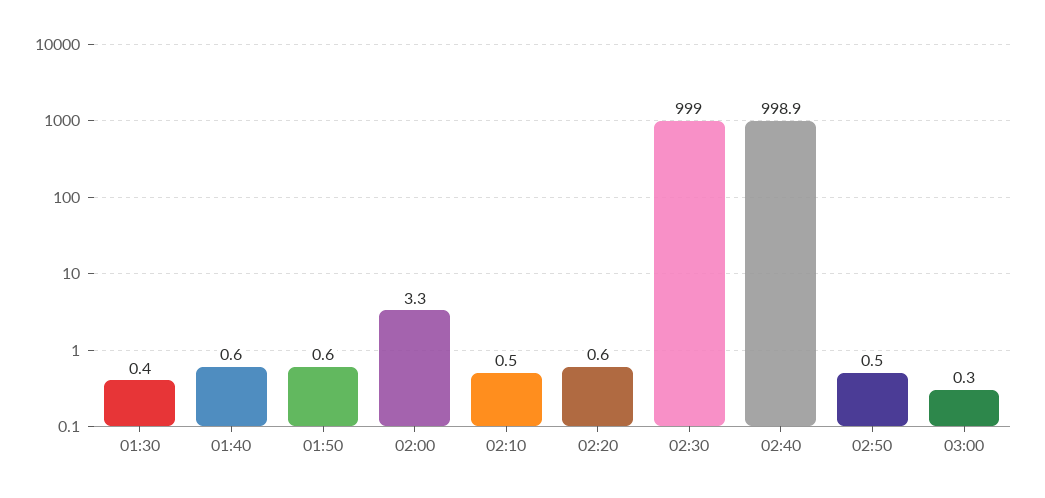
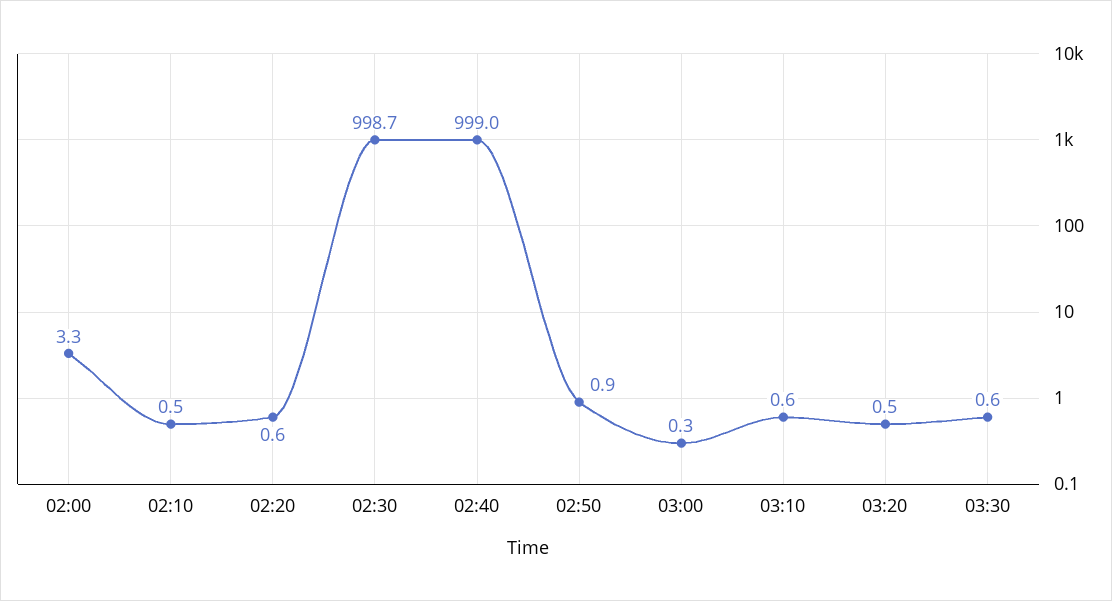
01:30: 0.4 -> none
01:40: 0.6 -> none
01:50: 0.6 -> none
02:30: 999 -> 998.7
02:40: 998.9 -> 999
02:50: 0.5 -> 0.9
03:10: none -> 0.6
03:20: none -> 0.5
03:30: none -> 0.6

